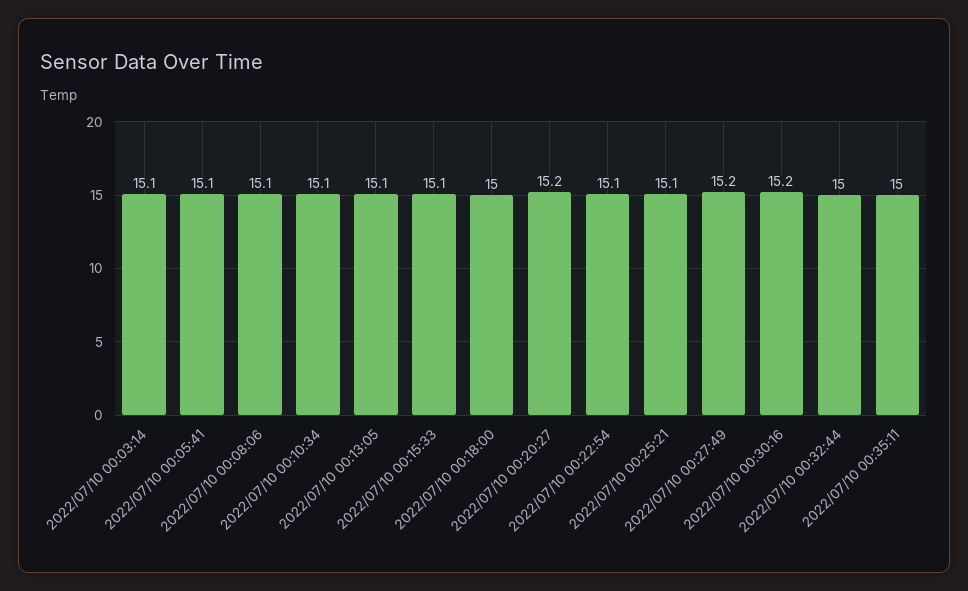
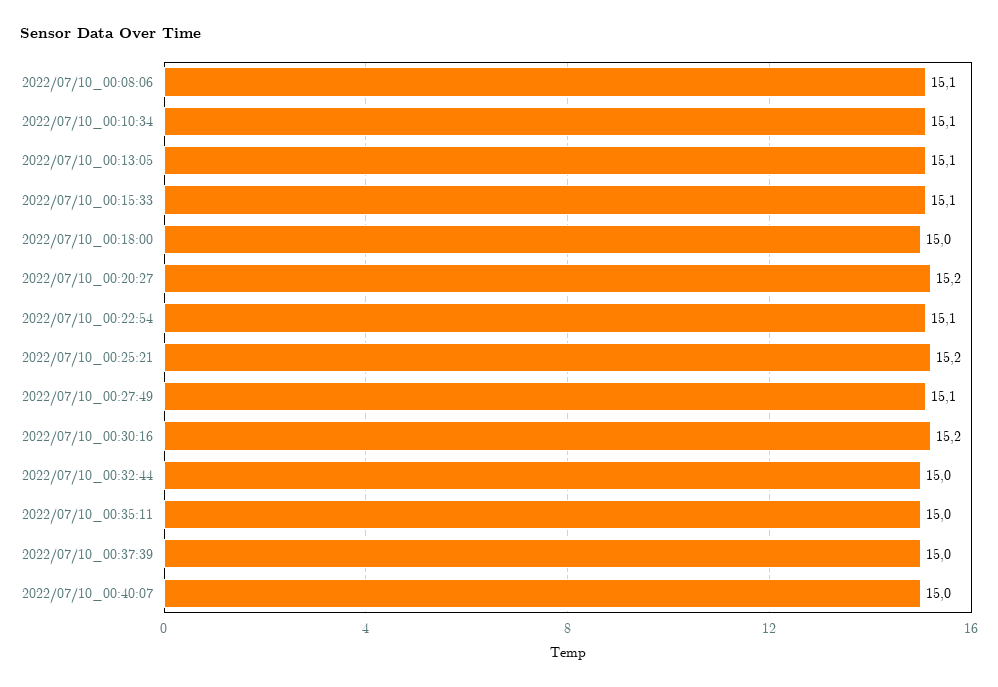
2022/07/10 00:03:14: 15.1 -> none
2022/07/10 00:05:41: 15.1 -> none
2022/07/10 00:25:21: 15.1 -> 15.2
2022/07/10 00:27:49: 15.2 -> 15.1
2022/07/10_00:37:39: none -> 15
2022/07/10_00:40:07: none -> 15

